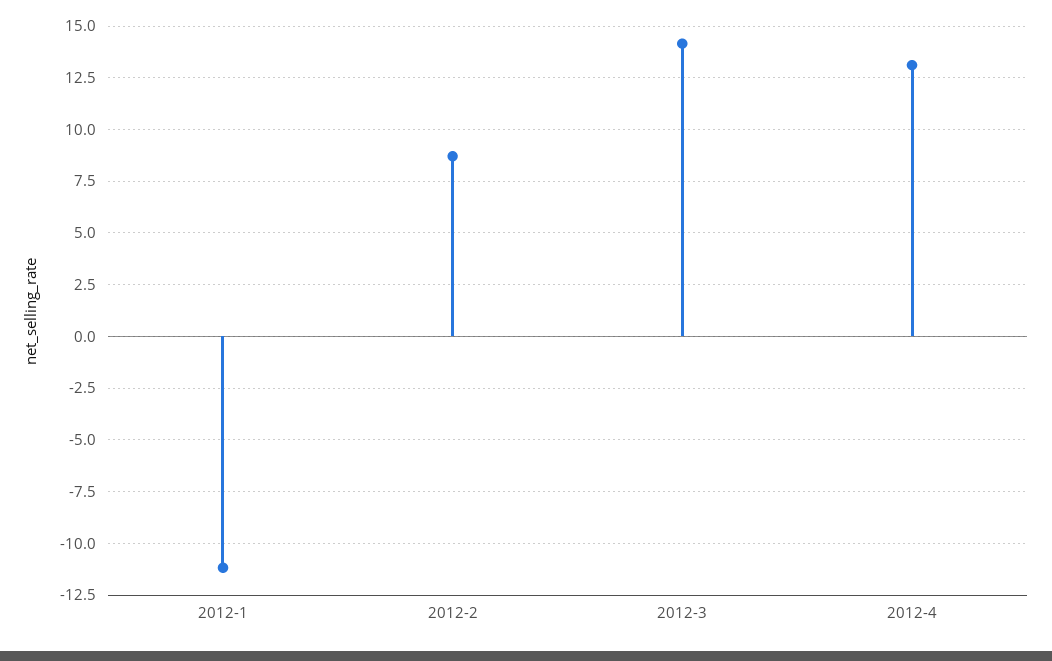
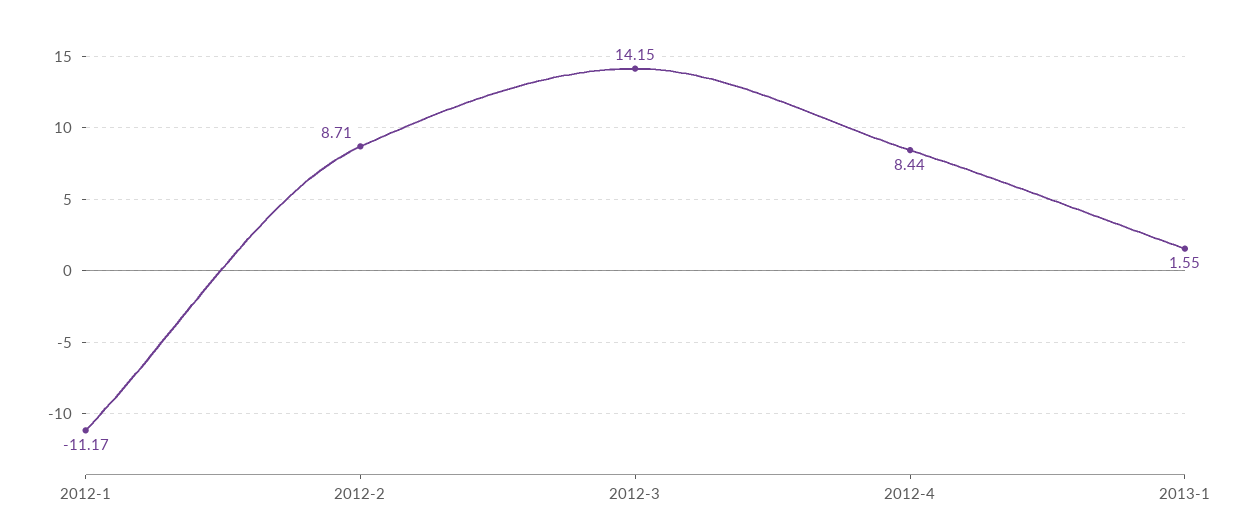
2012-4: 13 -> 8.44
2013-1: none -> 1.55

